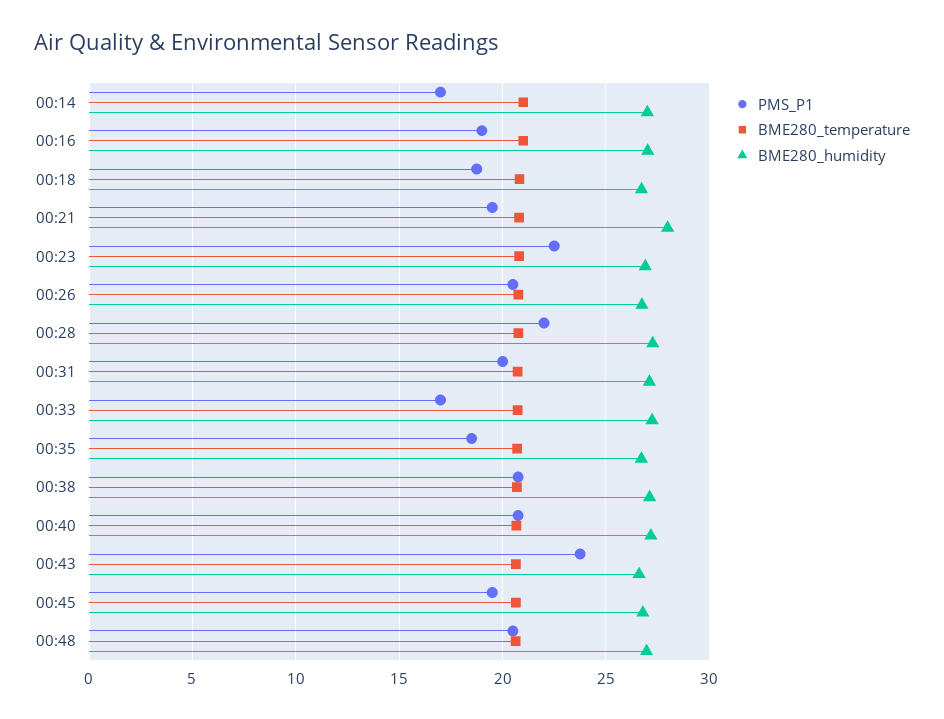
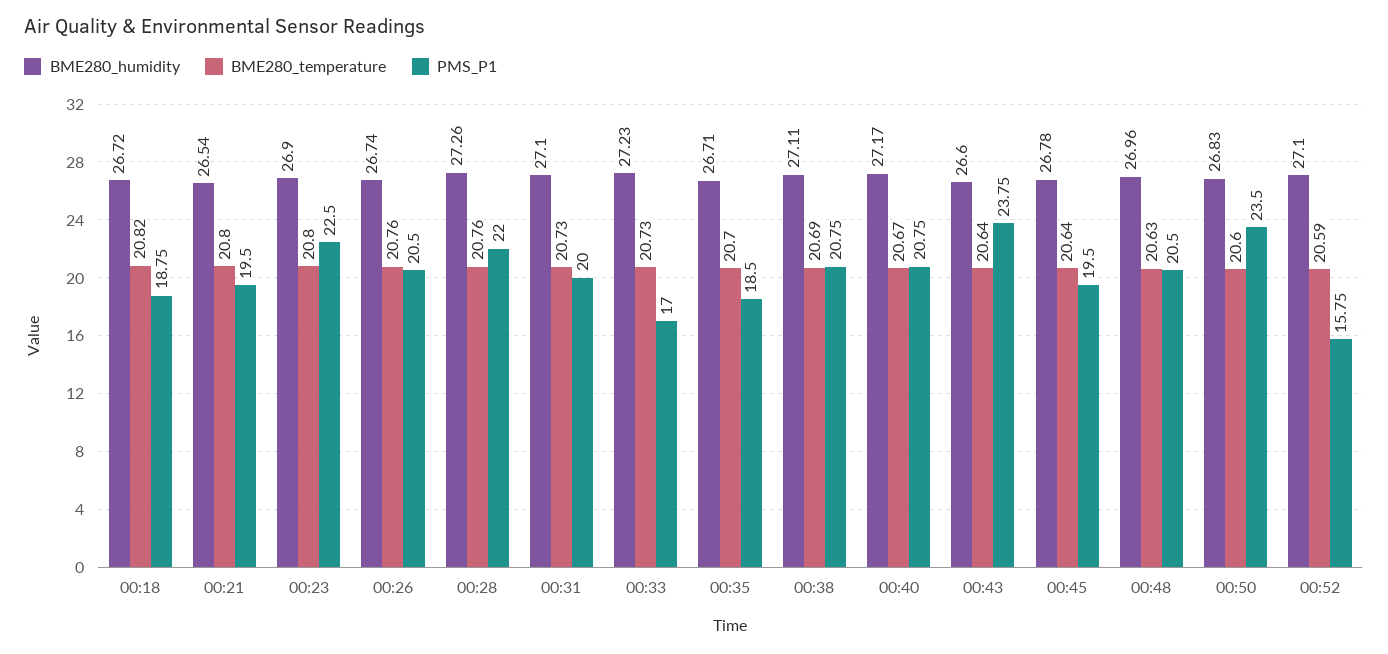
PMS_P1, 00:14: 17 -> none
BME280_temperature, 00:14: 21 -> none
BME280_humidity, 00:14: 27 -> none
PMS_P1, 00:16: 19 -> none
BME280_temperature, 00:16: 21 -> none
BME280_humidity, 00:16: 27 -> none
BME280_humidity, 00:21: 28 -> 26.54
BME280_humidity, 00:50: none -> 26.83
BME280_temperature, 00:50: none -> 20.6
PMS_P1, 00:50: none -> 23.5
BME280_humidity, 00:52: none -> 27.1
BME280_temperature, 00:52: none -> 20.59
PMS_P1, 00:52: none -> 15.75

